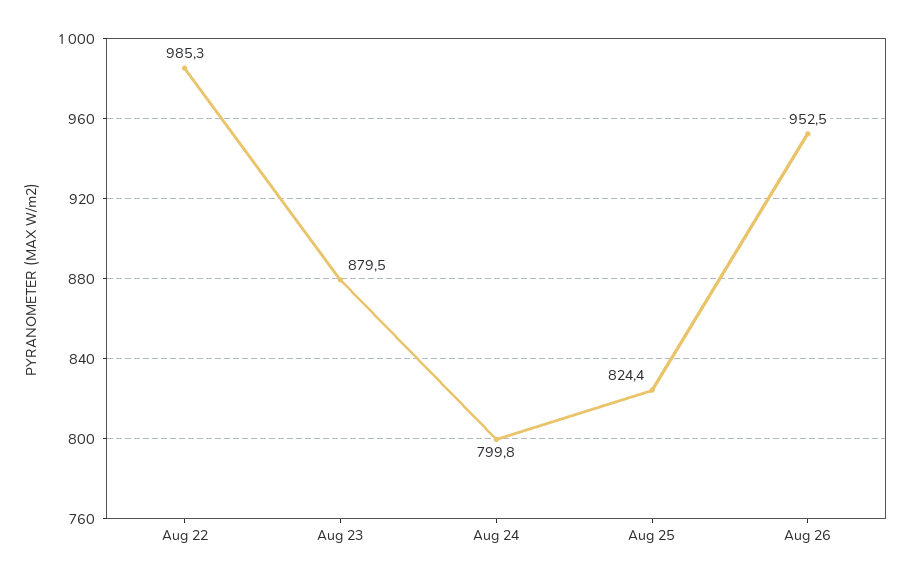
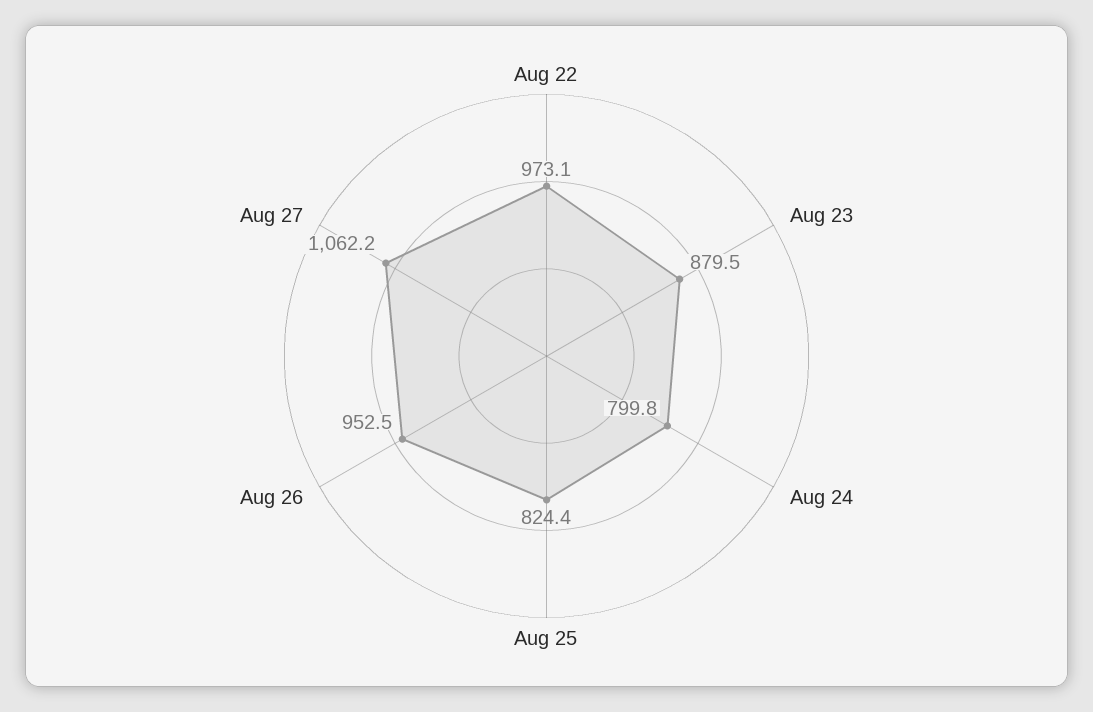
Aug 22: 985.3 -> 973.1
Aug 27: none -> 1062.2

